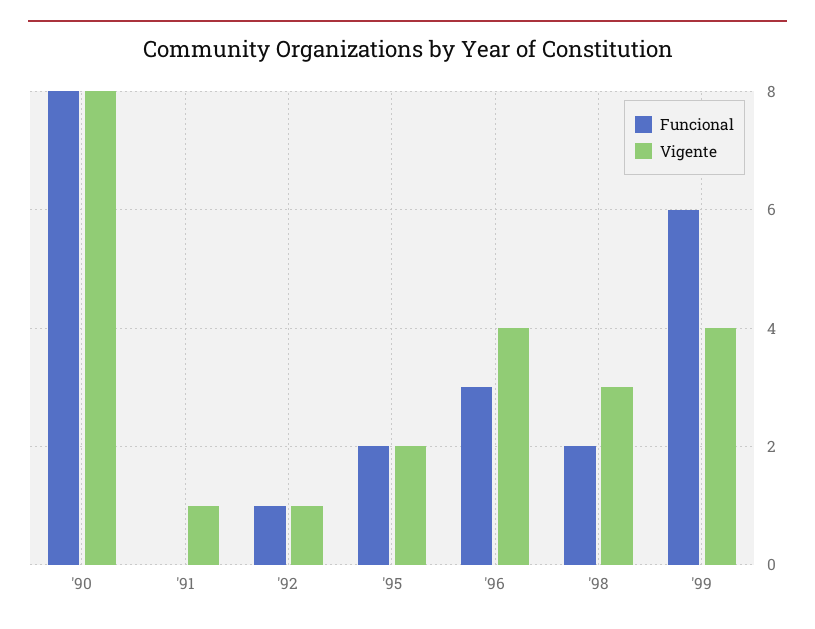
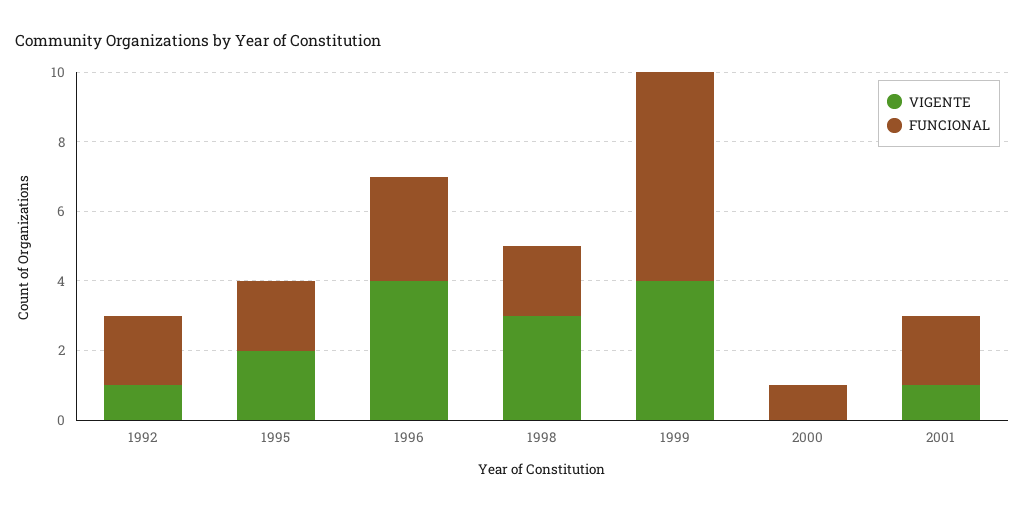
Funcional, '90: 8 -> none
Vigente, '90: 8 -> none
Funcional, '91: 0 -> none
Vigente, '91: 1 -> none
Funcional, '92: 1 -> 2
Vigente, 2000: none -> 0
Funcional, 2000: none -> 1
Vigente, 2001: none -> 1
Funcional, 2001: none -> 2

